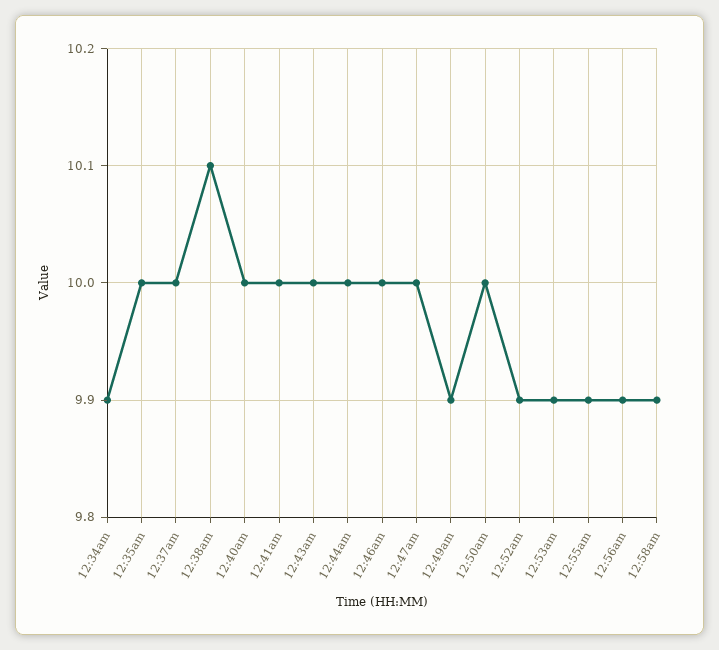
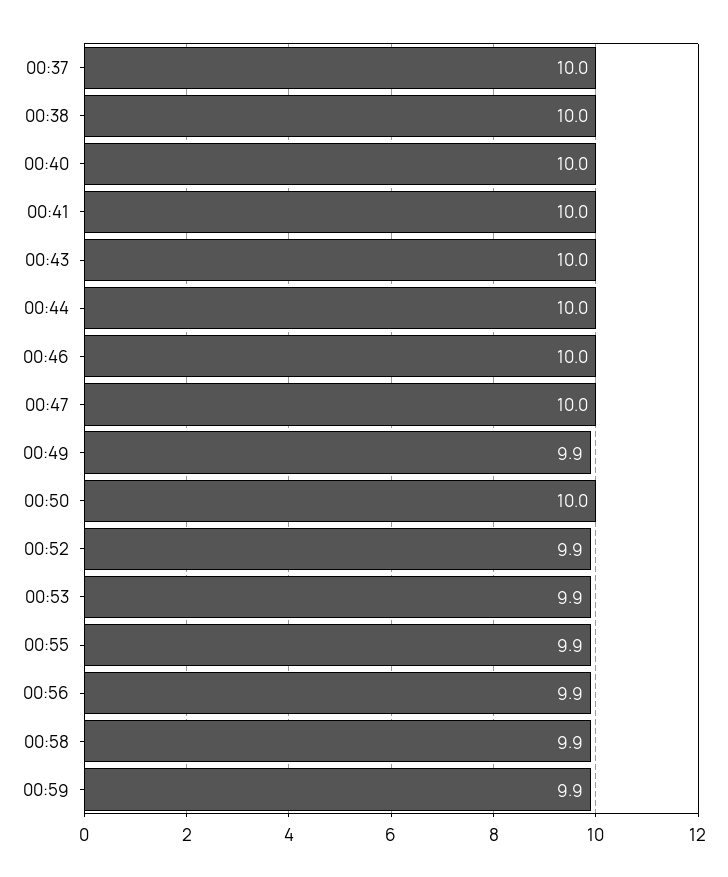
12:34am: 9.9 -> none
12:35am: 10 -> none
12:38am: 10.1 -> 10
00:59: none -> 9.9

